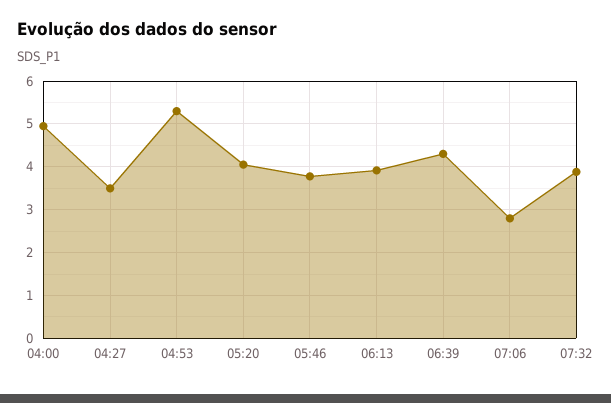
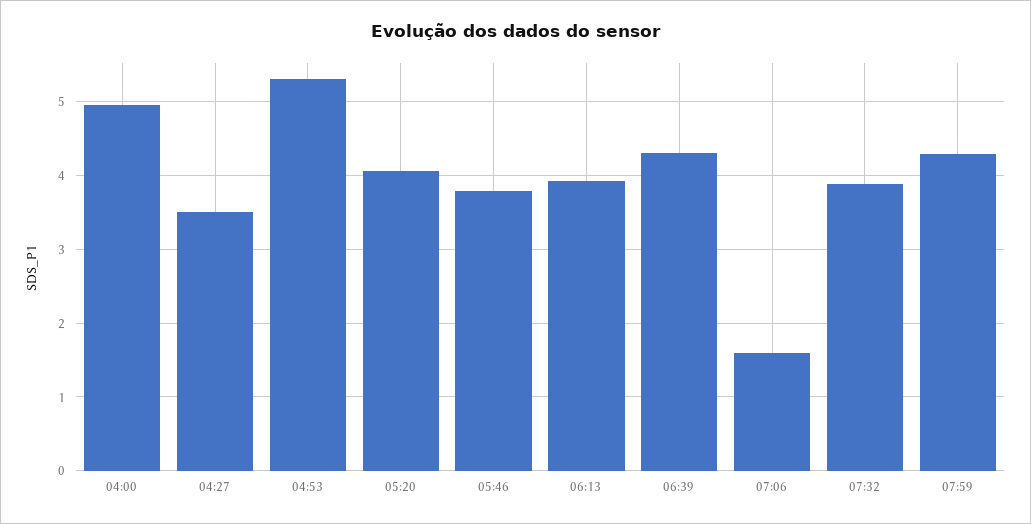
07:06: 2.8 -> 1.6
07:59: none -> 4.3

